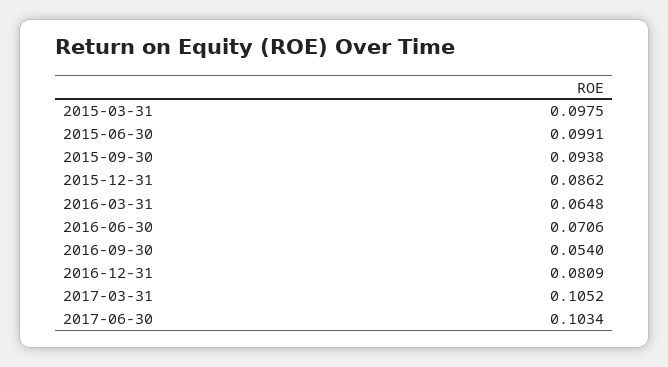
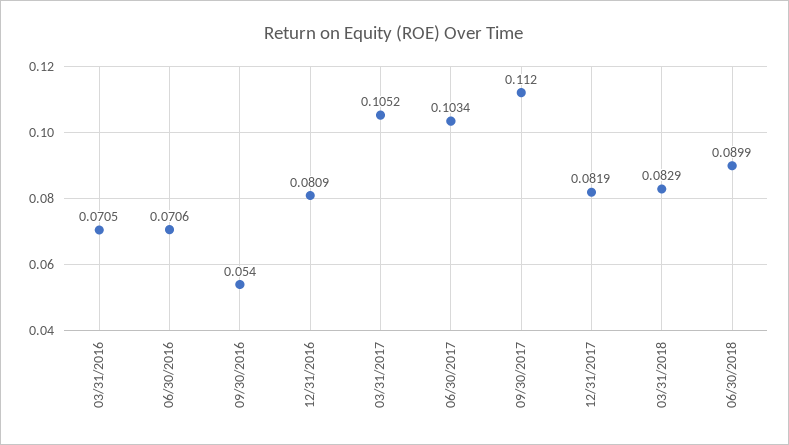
2015-03-31: 0.0975 -> none
2015-06-30: 0.0991 -> none
2015-09-30: 0.0938 -> none
2015-12-31: 0.0862 -> none
2016-03-31: 0.0648 -> 0.0705
09/30/2017: none -> 0.112
12/31/2017: none -> 0.0819
03/31/2018: none -> 0.0829
06/30/2018: none -> 0.0899

